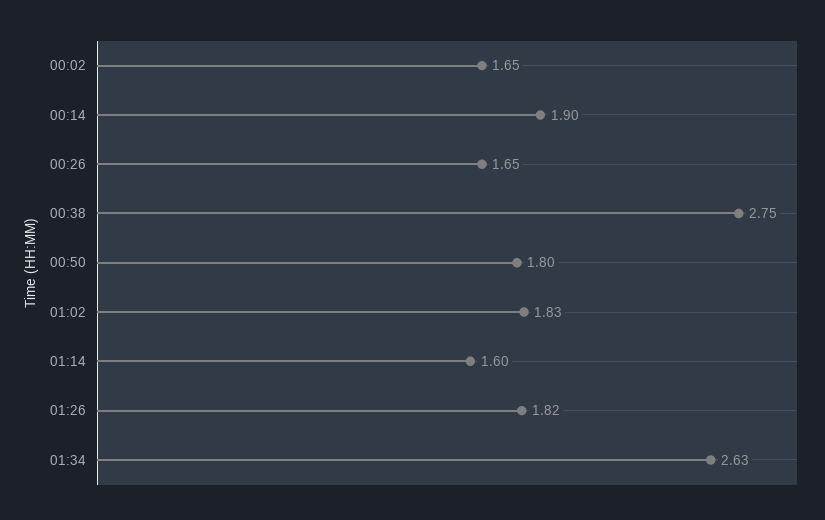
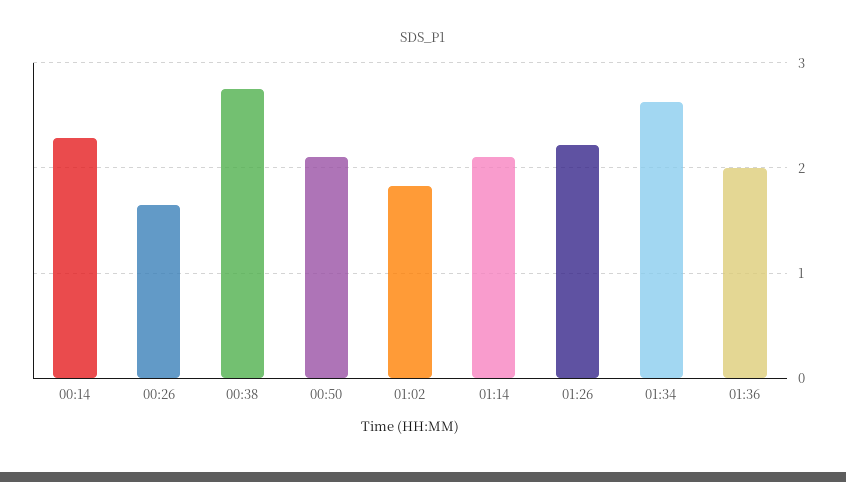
00:02: 1.65 -> none
00:14: 1.9 -> 2.3
00:50: 1.8 -> 2.1
01:14: 1.6 -> 2.1
01:26: 1.82 -> 2.2
01:36: none -> 2

